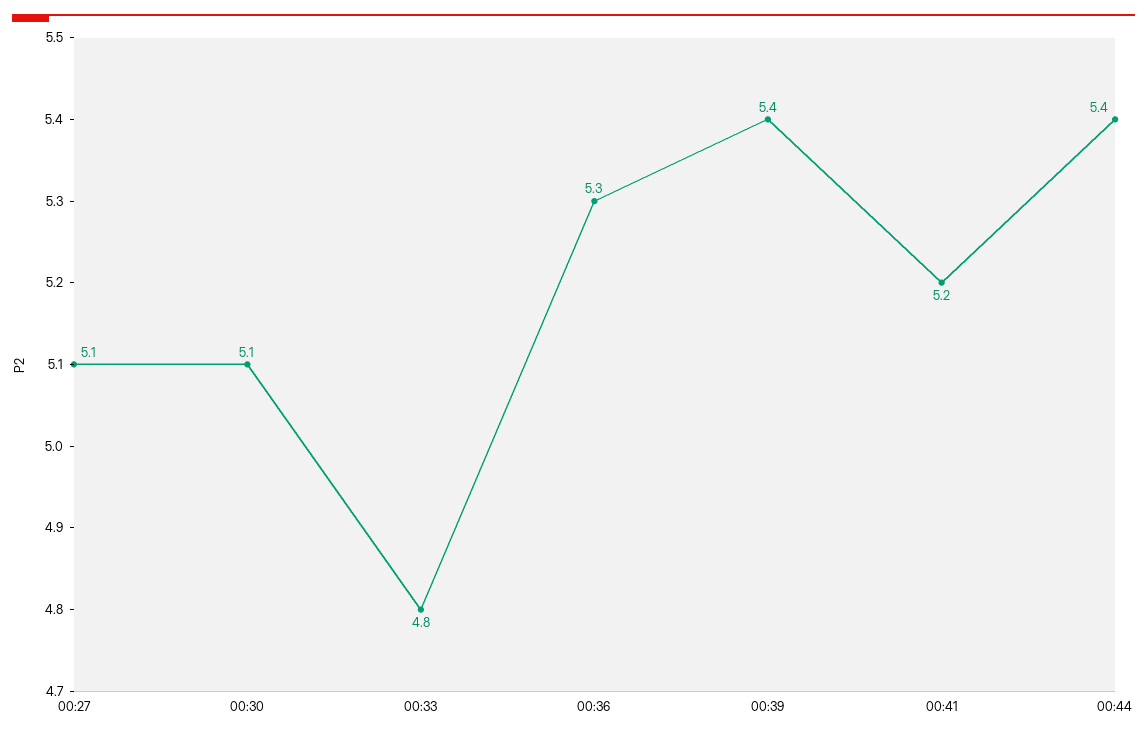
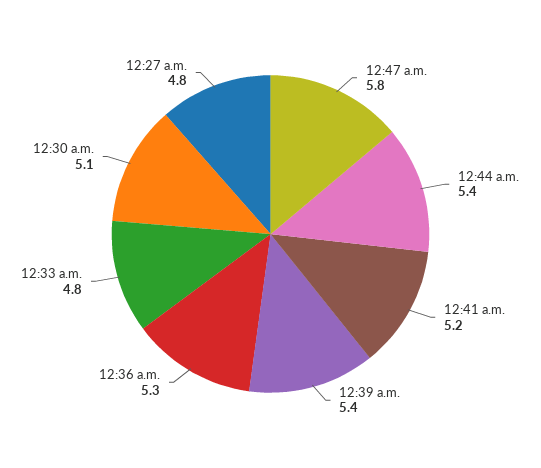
00:27: 5.1 -> 4.8
12:47 a.m.: none -> 5.8

